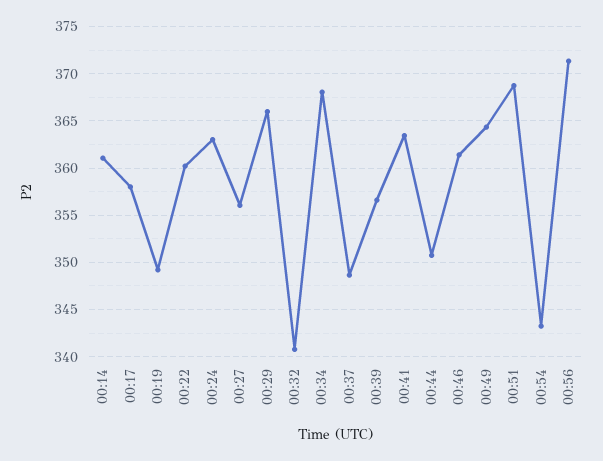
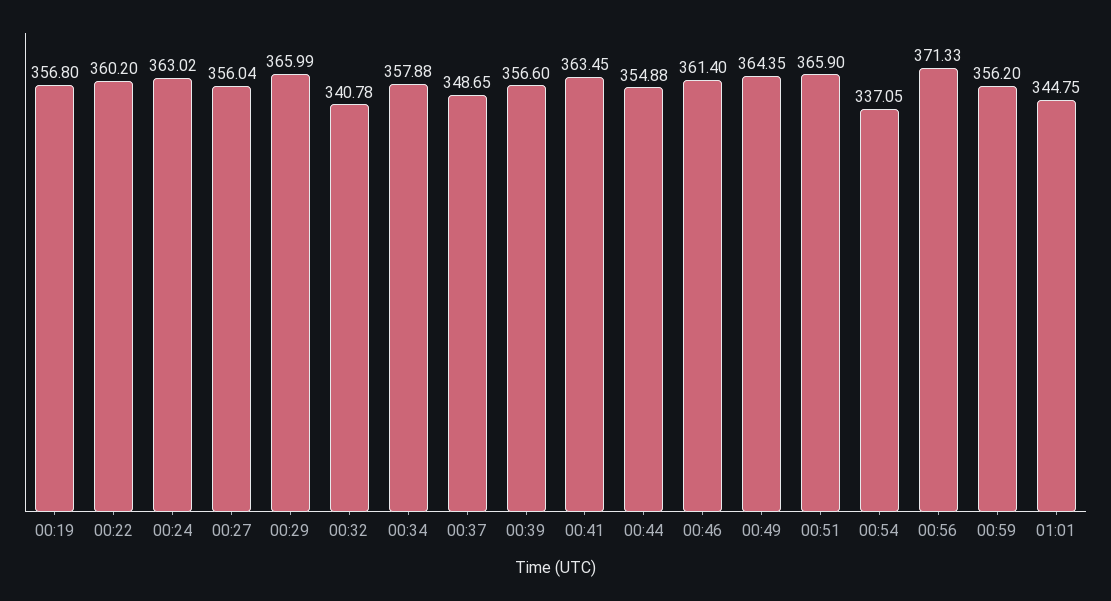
00:14: 361 -> none
00:17: 358 -> none
00:19: 349 -> 356.8
00:34: 368 -> 357.88
00:44: 351 -> 354.88
00:51: 369 -> 365.9
00:54: 343 -> 337.05
00:59: none -> 356.2
01:01: none -> 344.75

